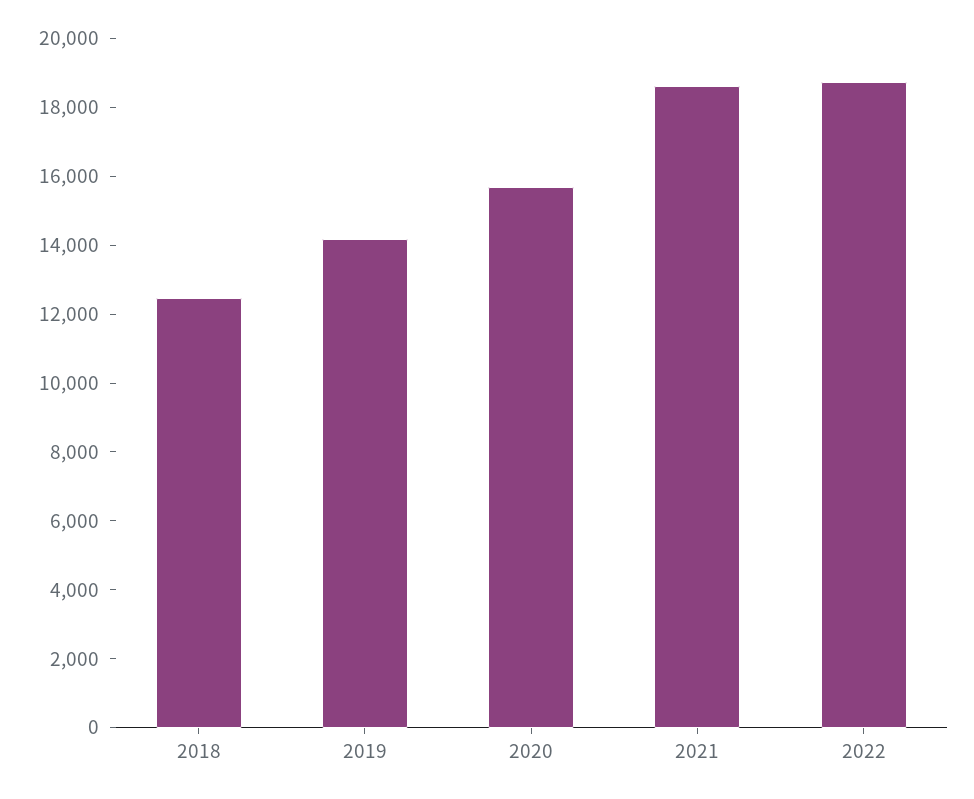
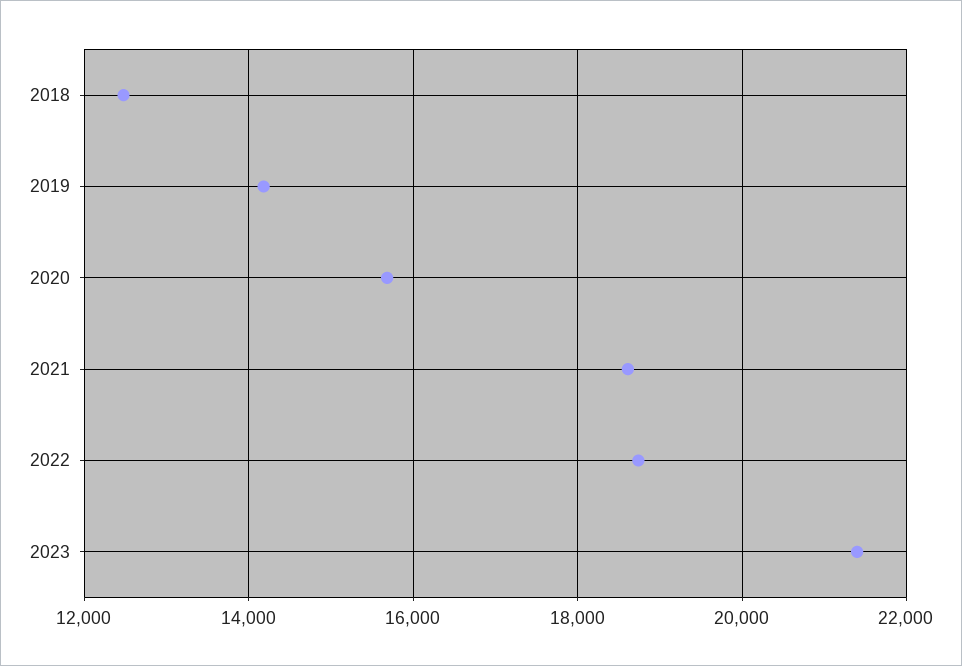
2023: none -> 21400

